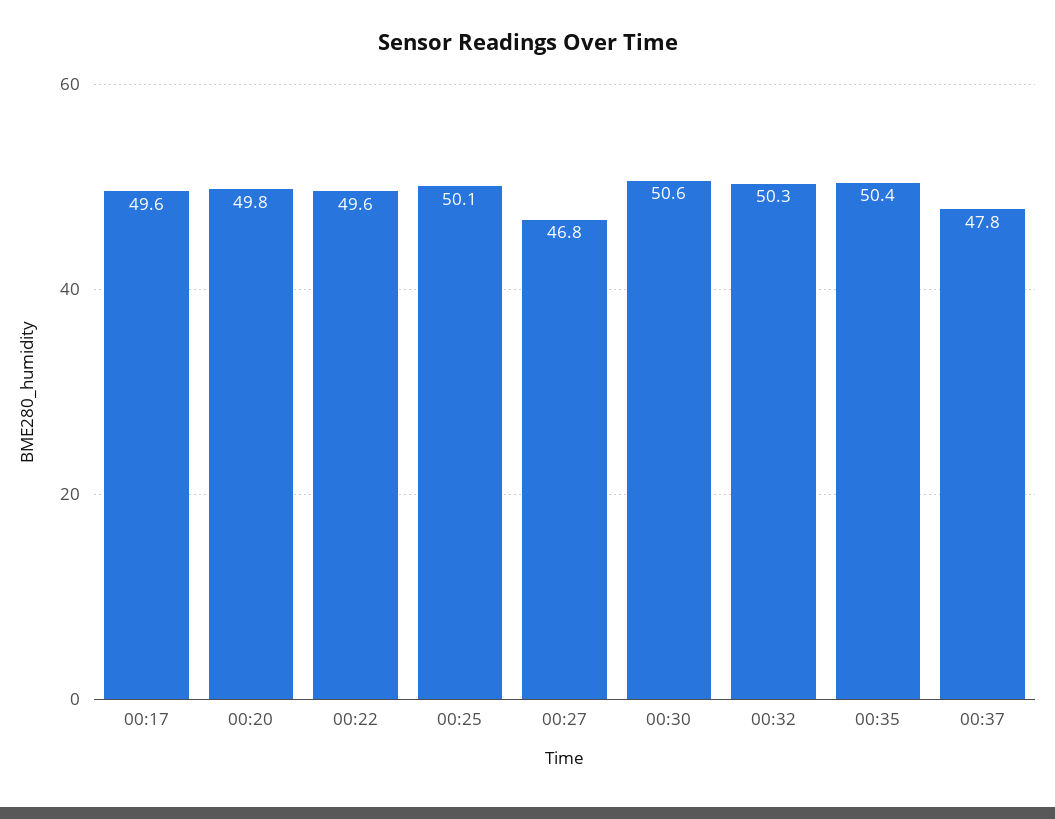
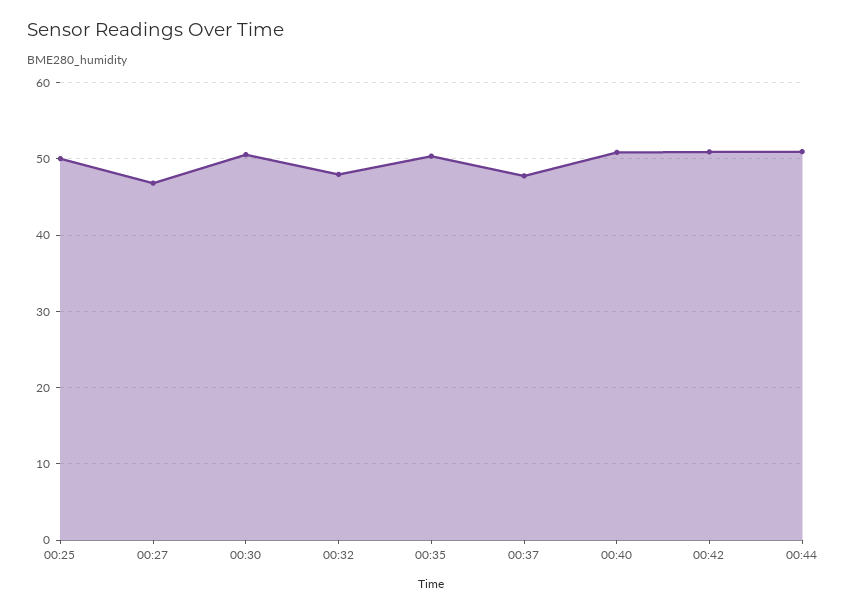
00:17: 49.6 -> none
00:20: 49.8 -> none
00:22: 49.6 -> none
00:32: 50.3 -> 48
00:40: none -> 51
00:42: none -> 51
00:44: none -> 51

